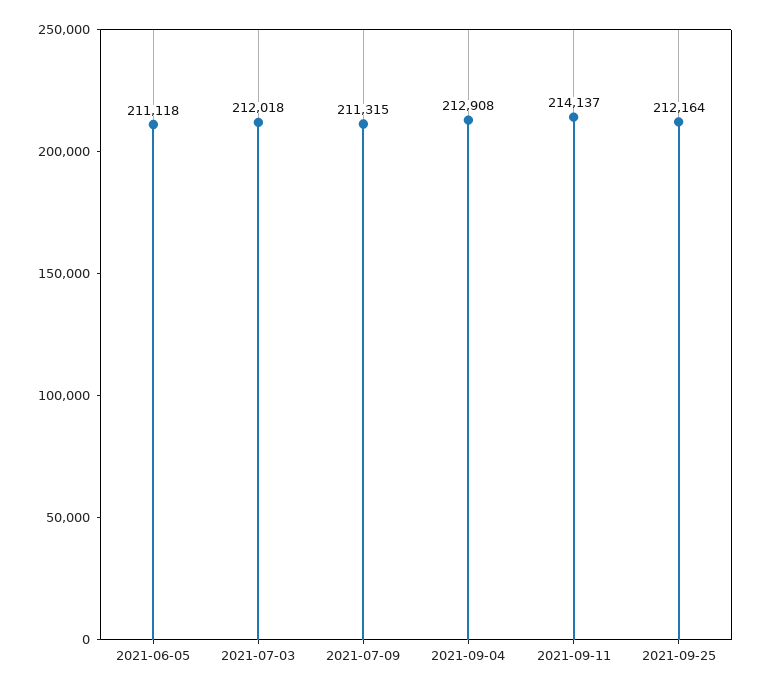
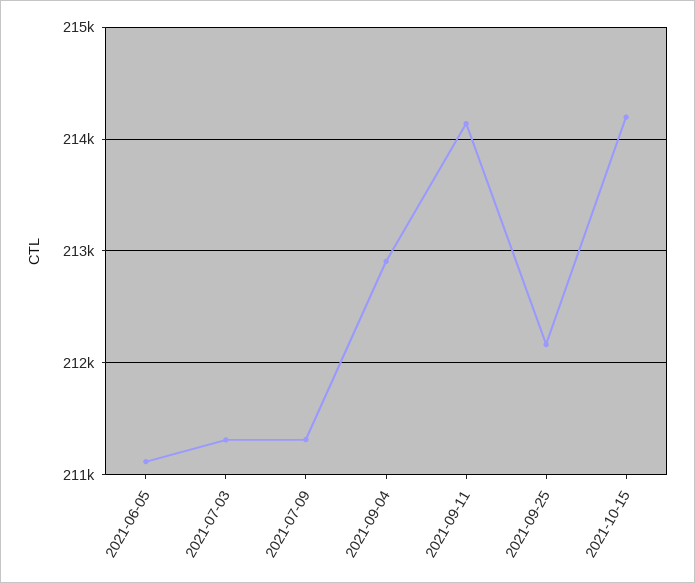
2021-07-03: 212018 -> 211300
2021-10-15: none -> 214200

